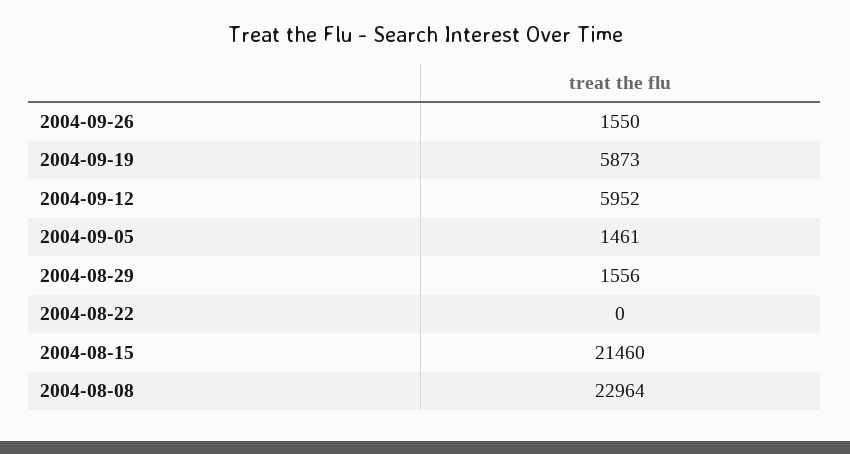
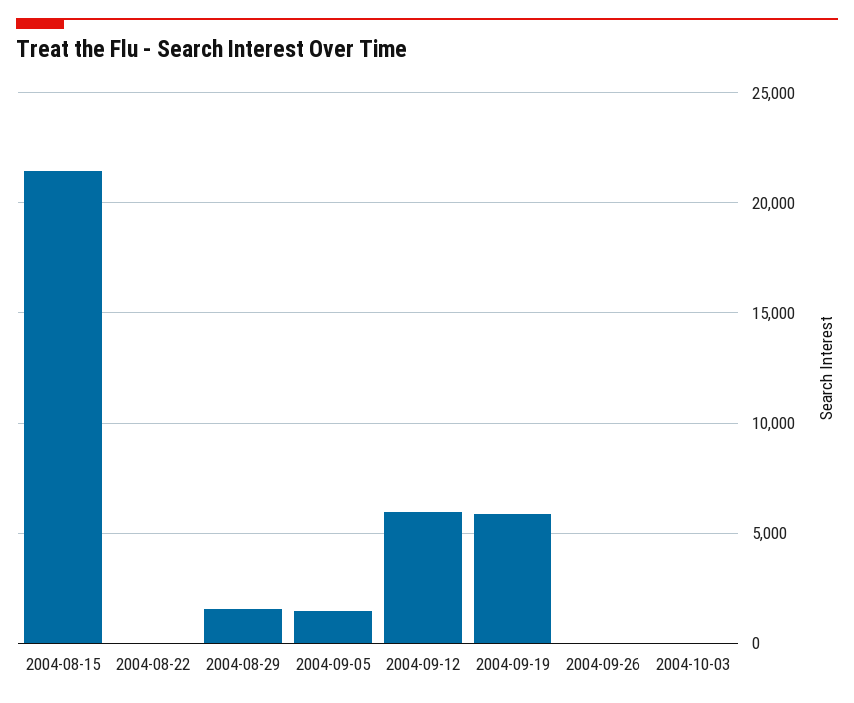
2004-09-26: 1550 -> 0
2004-08-08: 22964 -> none
2004-10-03: none -> 0

